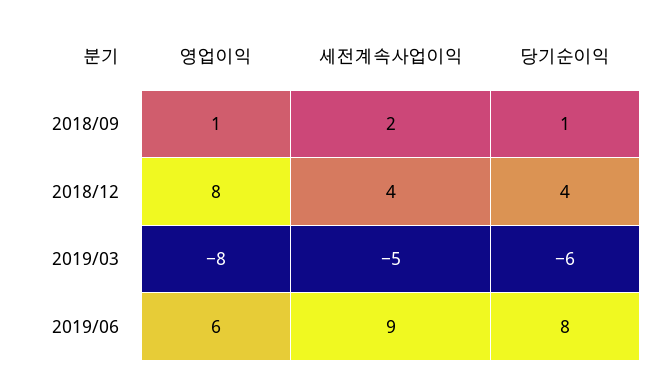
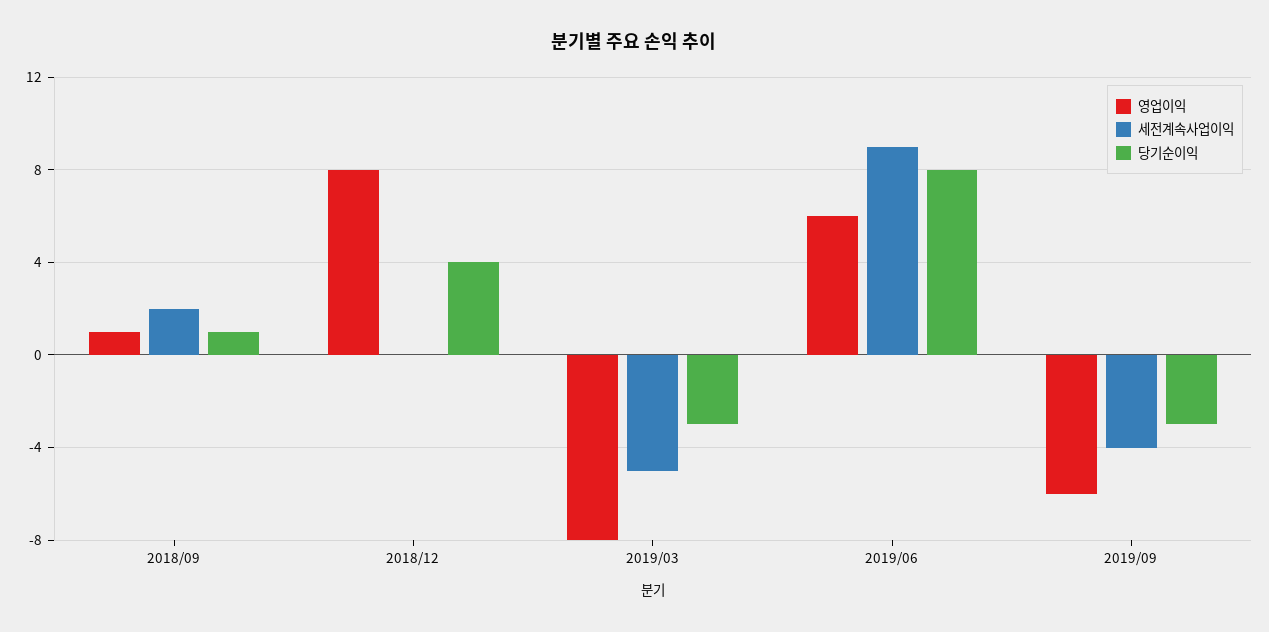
세전계속사업이익, 2018/12: 4 -> 0
당기순이익, 2019/03: -6 -> -3
영업이익, 2019/09: none -> -6
세전계속사업이익, 2019/09: none -> -4
당기순이익, 2019/09: none -> -3

